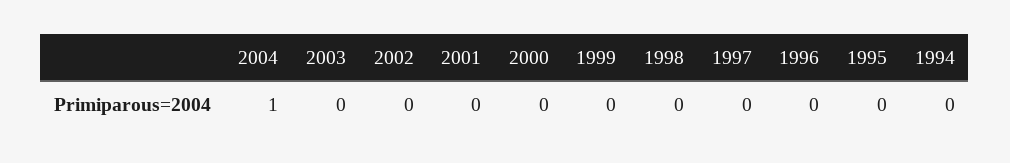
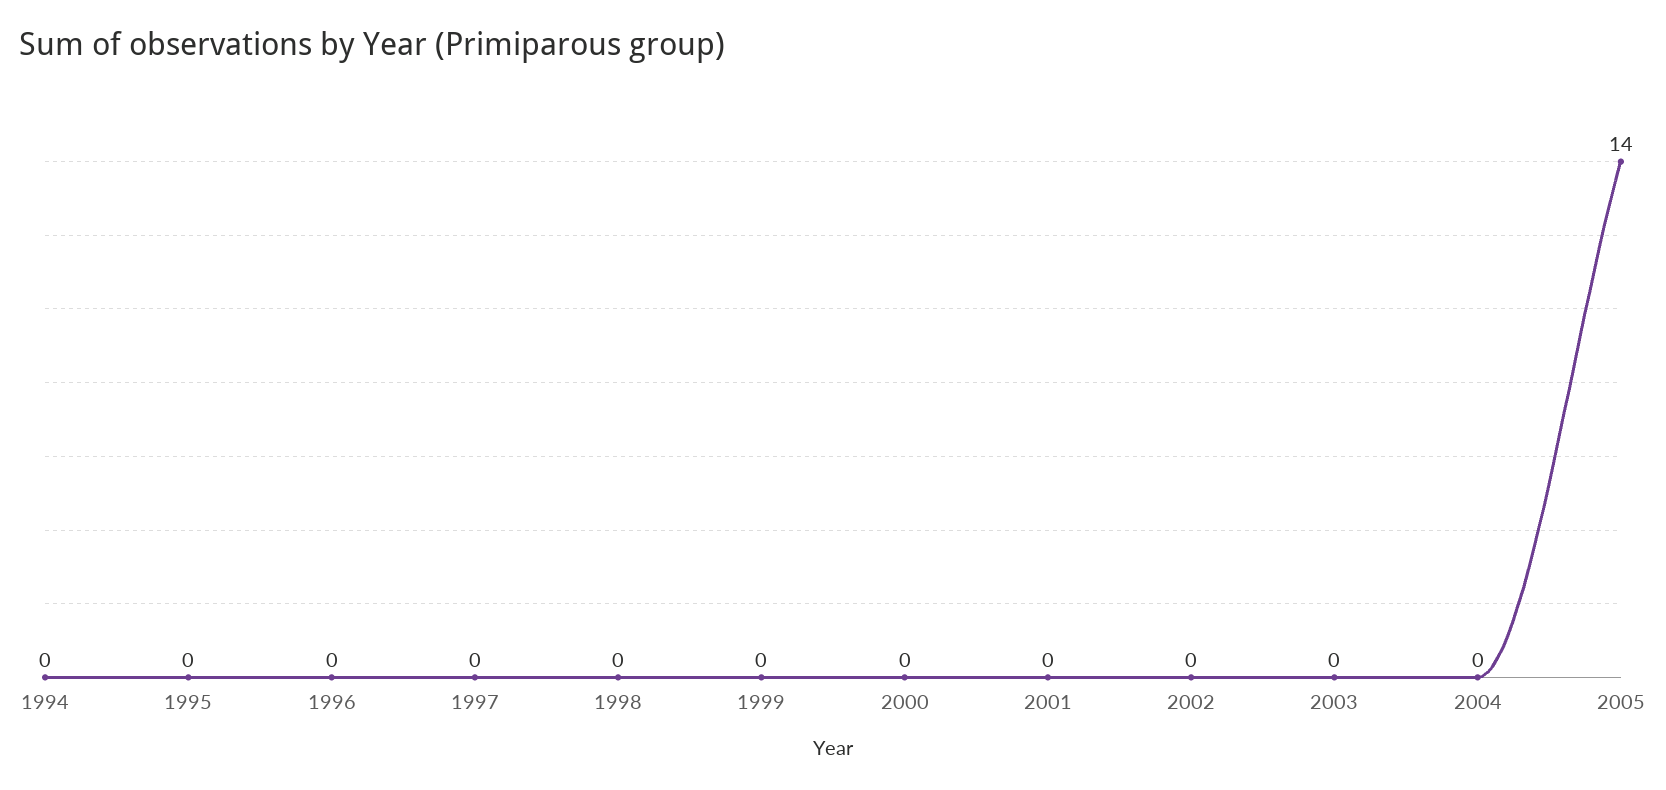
2004: 1 -> 0
2005: none -> 14

